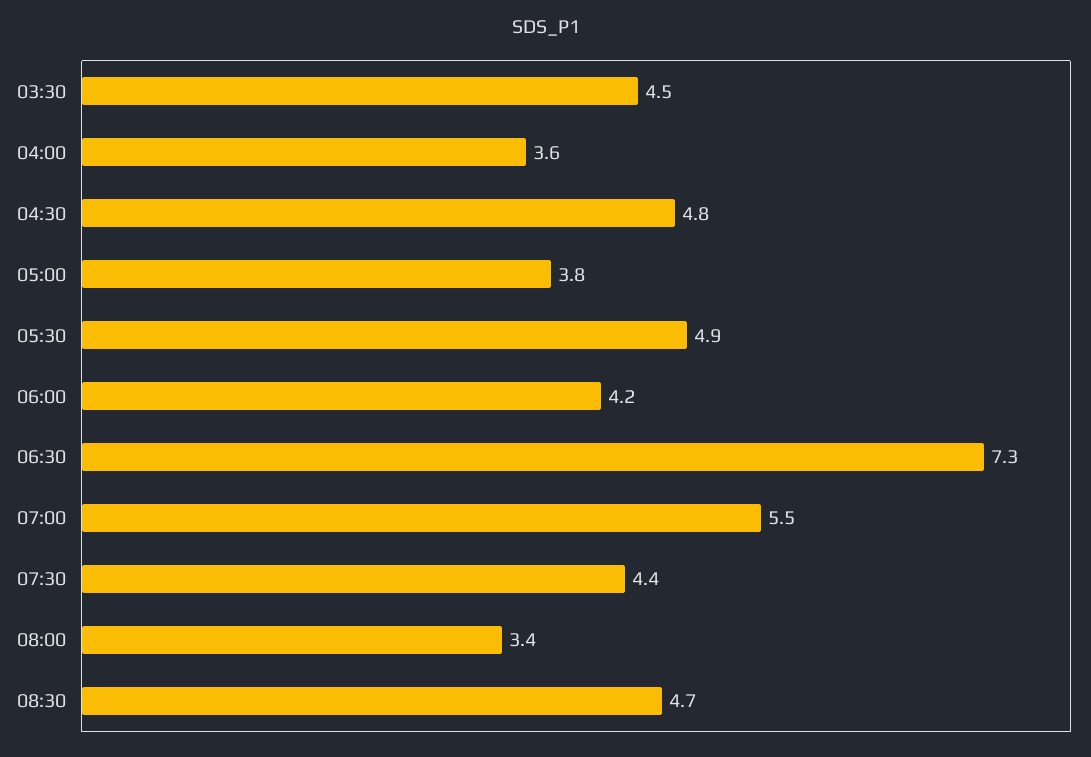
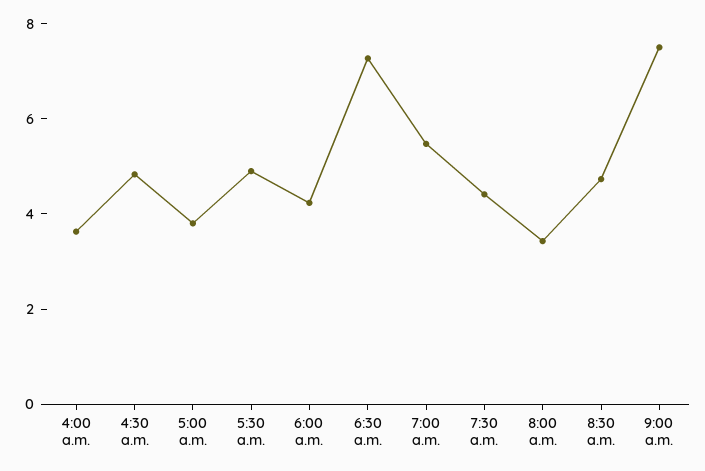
03:30: 4.5 -> none
9:00 a.m.: none -> 7.5

